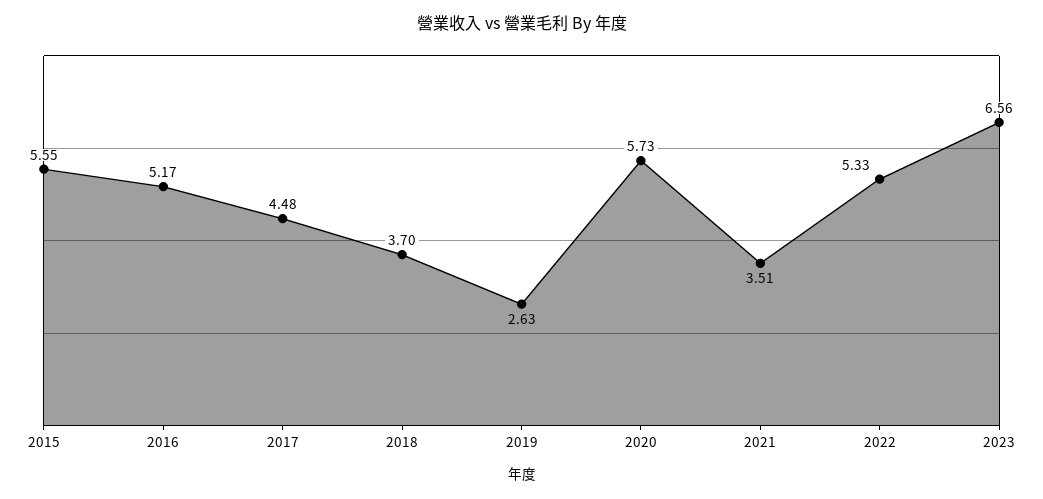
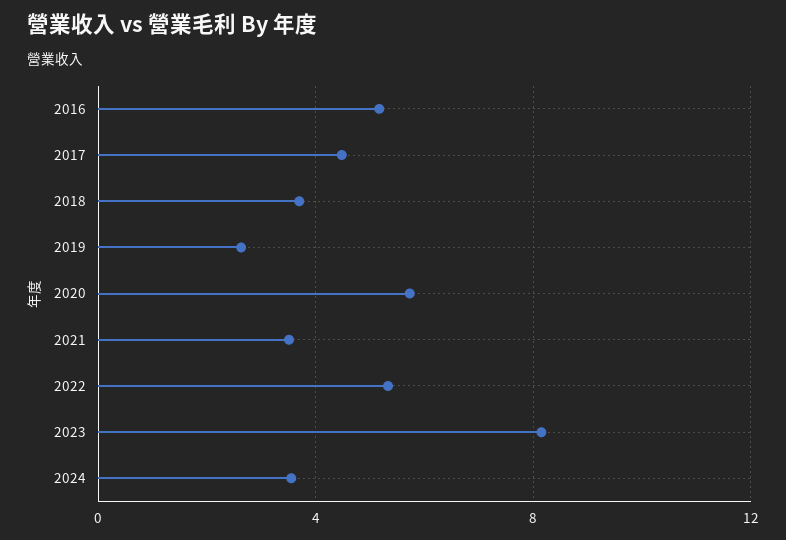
2015: 5.55 -> none
2023: 6.56 -> 8
2024: none -> 3.5

